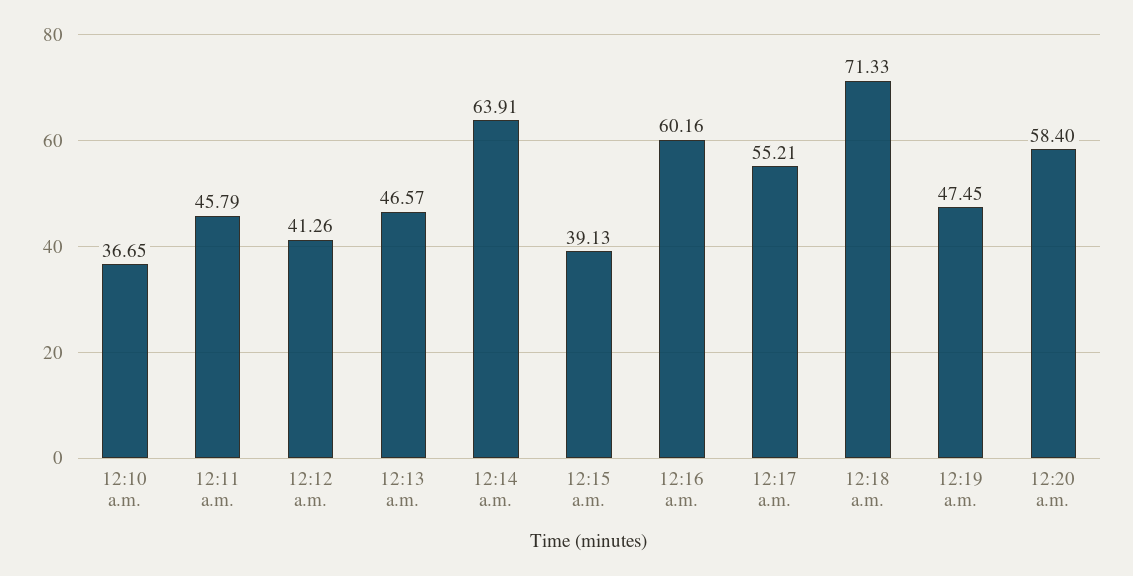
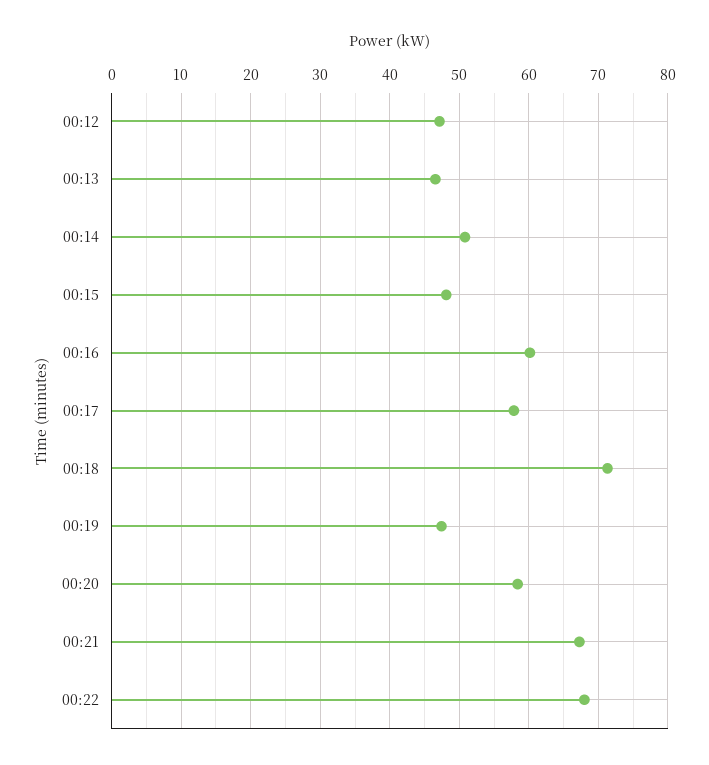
12:10 a.m.: 36.65 -> none
12:11 a.m.: 45.79 -> none
12:12 a.m.: 41.26 -> 47
12:14 a.m.: 63.91 -> 51
12:15 a.m.: 39.13 -> 48
12:17 a.m.: 55.21 -> 58
00:21: none -> 67
00:22: none -> 68

